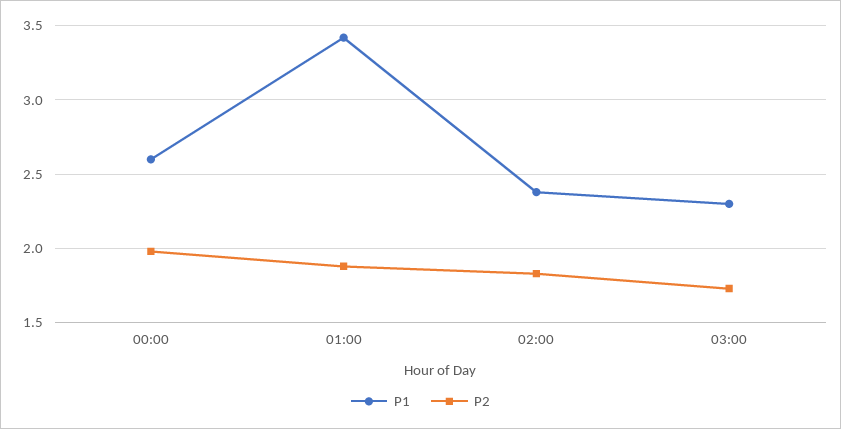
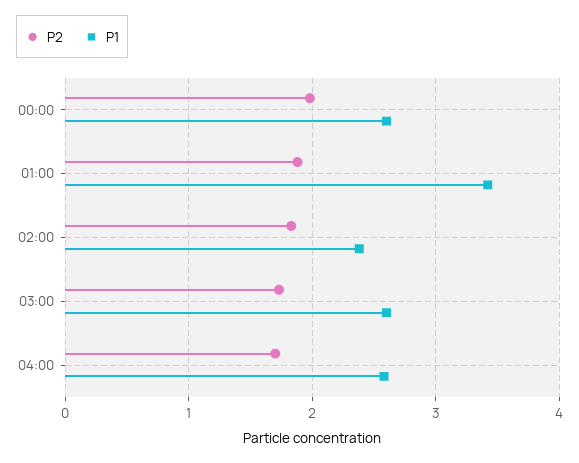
P1, 03:00: 2.3 -> 2.6
P2, 04:00: none -> 1.7
P1, 04:00: none -> 2.6

